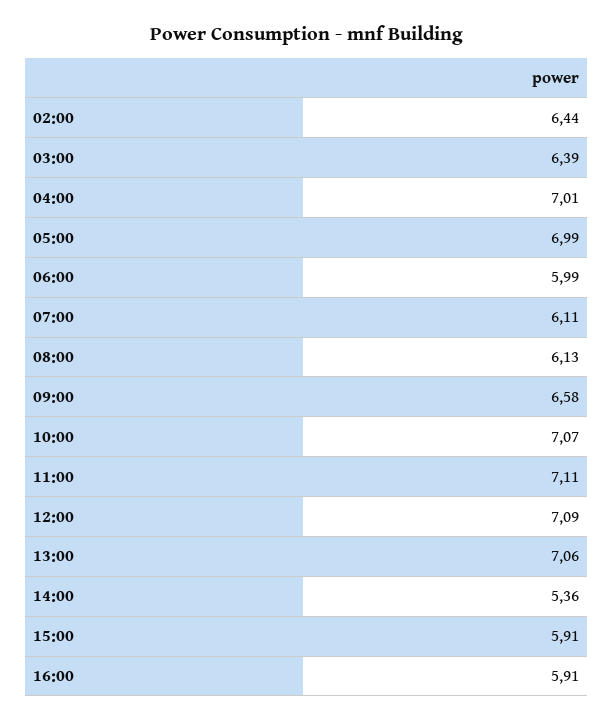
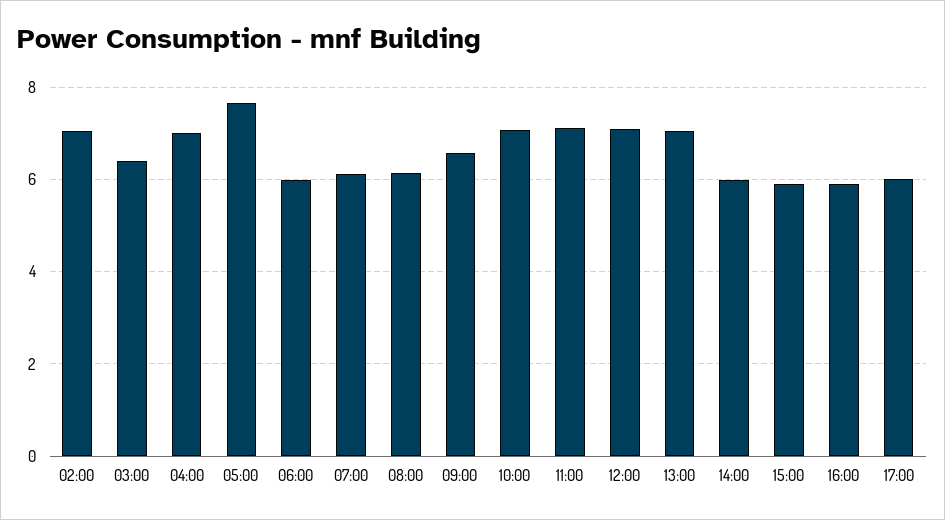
02:00: 6.44 -> 7
05:00: 6.99 -> 7.6
14:00: 5.36 -> 6
17:00: none -> 6

